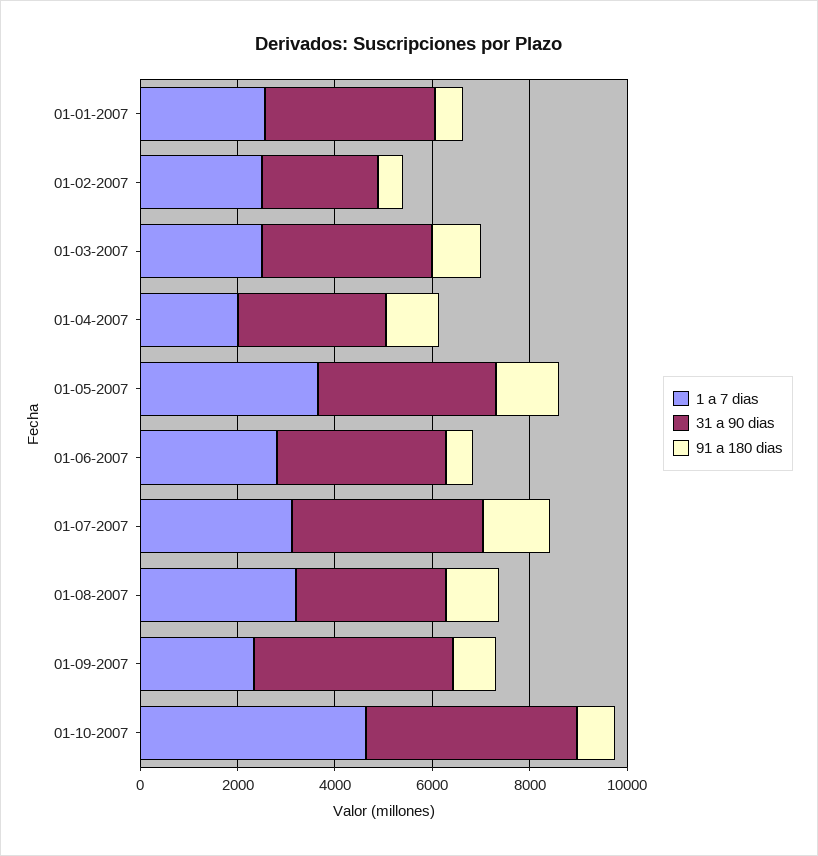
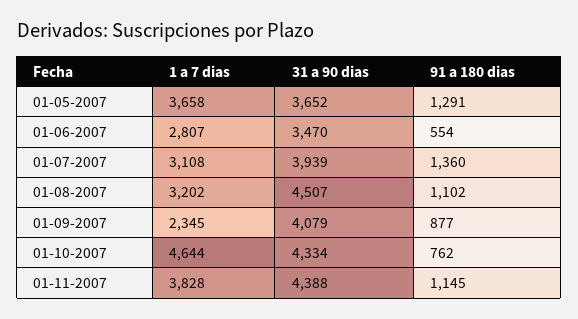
1 a 7 dias, 01-01-2007: 2500 -> none
31 a 90 dias, 01-01-2007: 3500 -> none
91 a 180 dias, 01-01-2007: 500 -> none
1 a 7 dias, 01-02-2007: 2500 -> none
31 a 90 dias, 01-02-2007: 2500 -> none
91 a 180 dias, 01-02-2007: 500 -> none
1 a 7 dias, 01-03-2007: 2500 -> none
31 a 90 dias, 01-03-2007: 3500 -> none
91 a 180 dias, 01-03-2007: 1000 -> none
1 a 7 dias, 01-04-2007: 2000 -> none
31 a 90 dias, 01-04-2007: 3000 -> none
91 a 180 dias, 01-04-2007: 1000 -> none
31 a 90 dias, 01-08-2007: 3000 -> 4507
1 a 7 dias, 01-11-2007: none -> 3828
31 a 90 dias, 01-11-2007: none -> 4388
91 a 180 dias, 01-11-2007: none -> 1145

